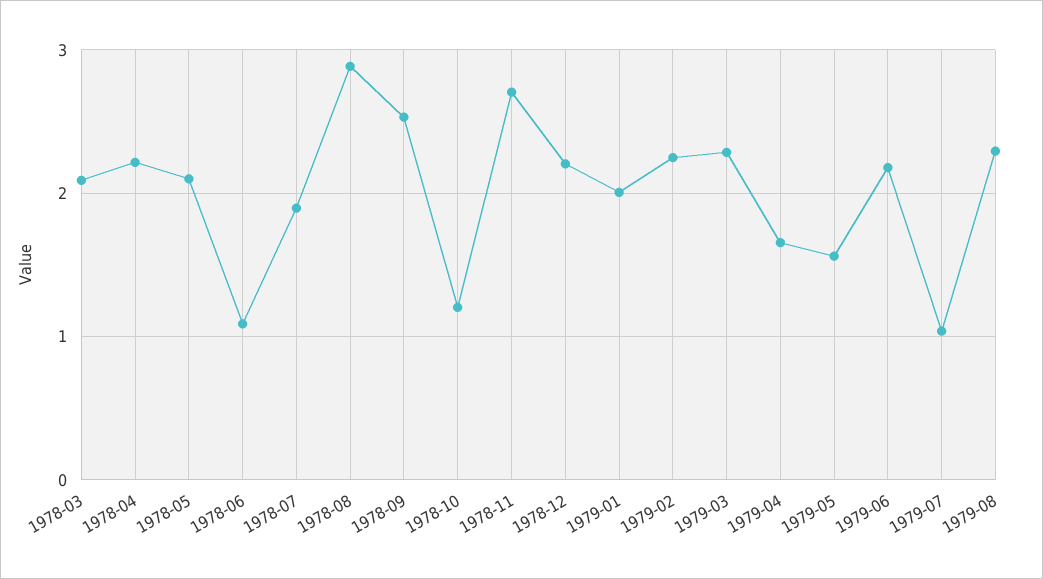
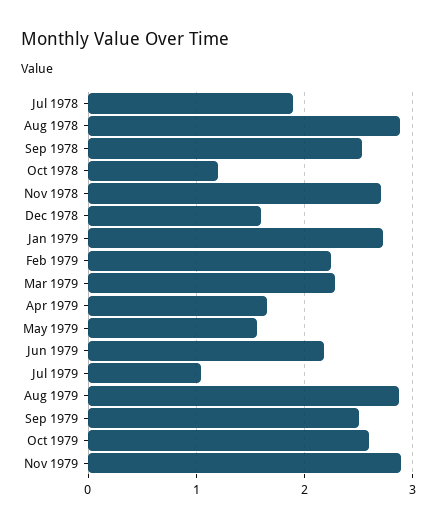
1978-03: 2.1 -> none
1978-04: 2.2 -> none
1978-05: 2.1 -> none
1978-06: 1.1 -> none
1978-12: 2.2 -> 1.6
1979-01: 2 -> 2.7
1979-08: 2.3 -> 2.9
Sep 1979: none -> 2.5
Oct 1979: none -> 2.6
Nov 1979: none -> 2.9

